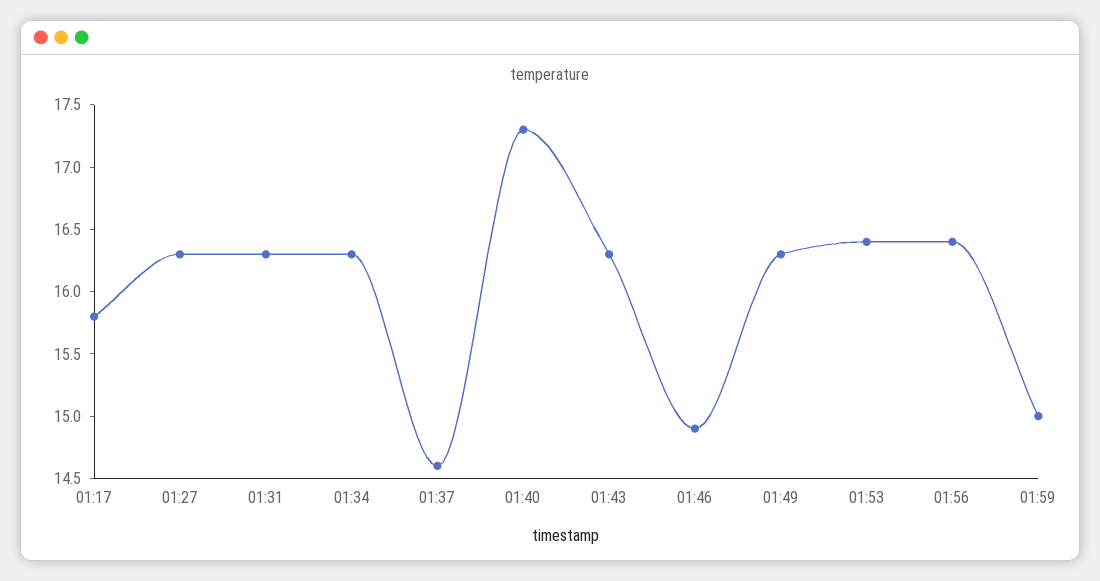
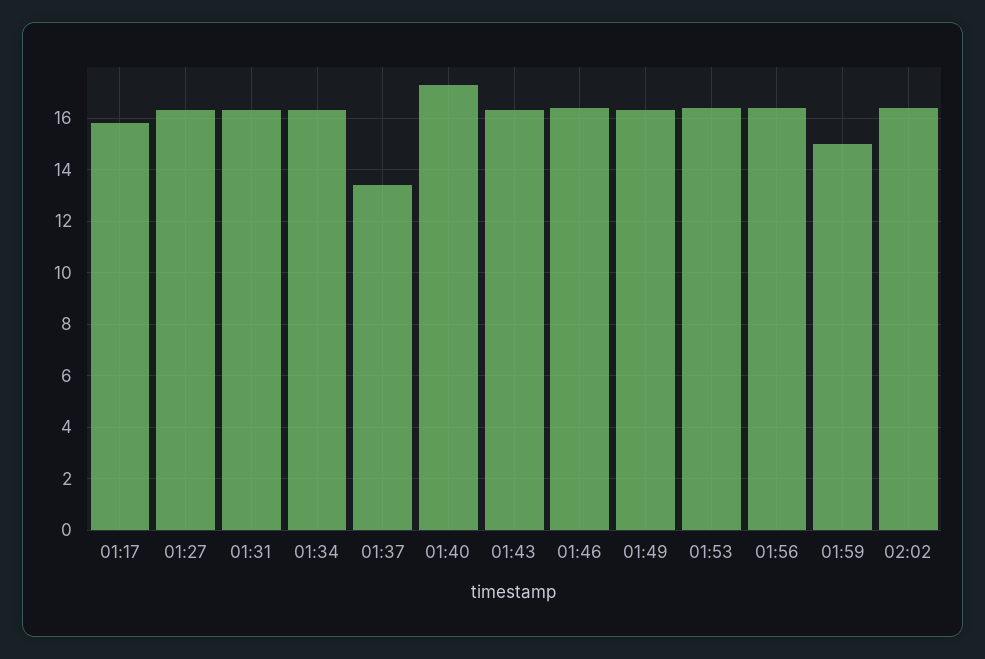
01:37: 14.6 -> 13.5
01:46: 14.9 -> 16.5
02:02: none -> 16.5

